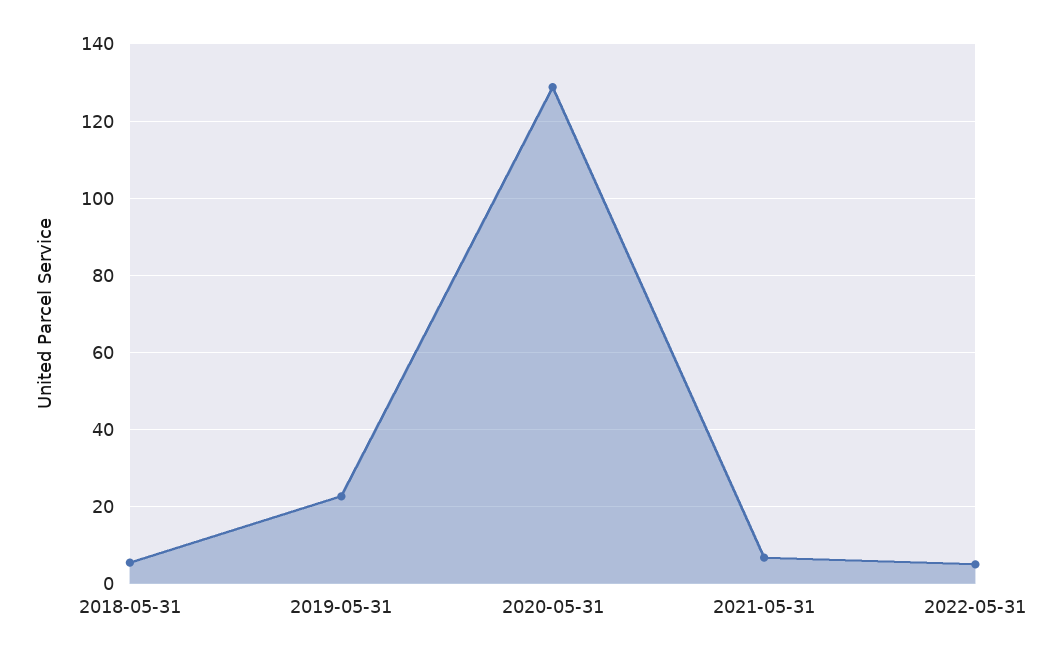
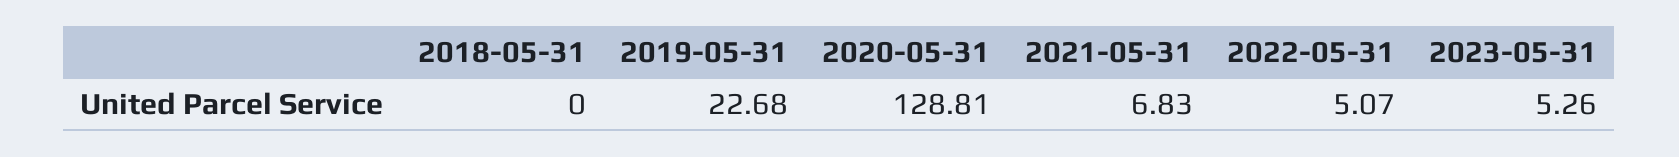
2018-05-31: 6 -> 0
2023-05-31: none -> 5.26

